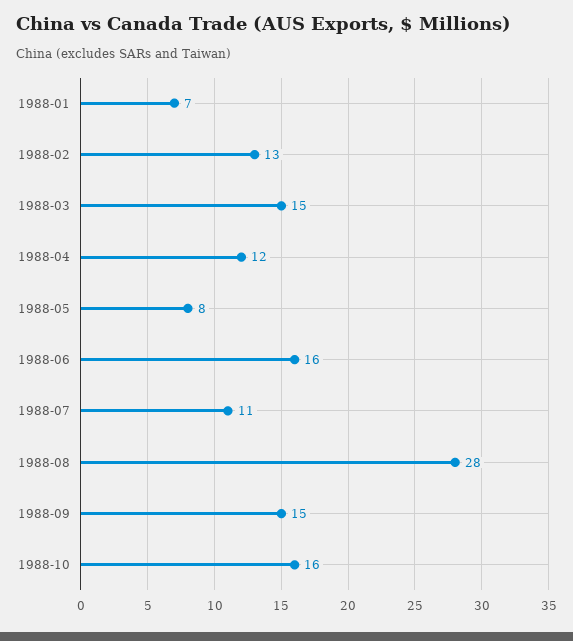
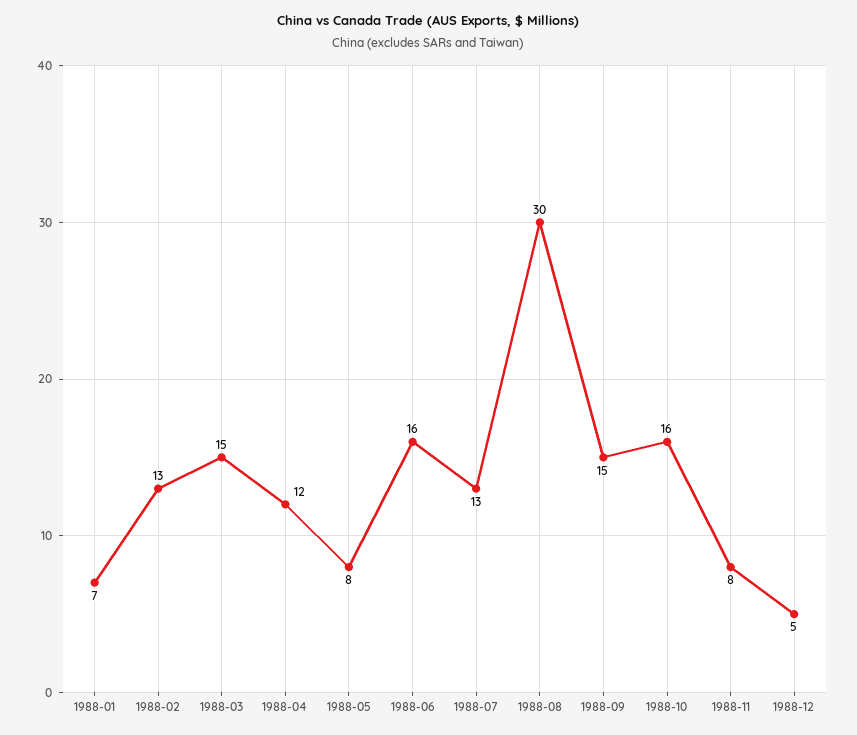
1988-07: 11 -> 13
1988-08: 28 -> 30
1988-11: none -> 8
1988-12: none -> 5

